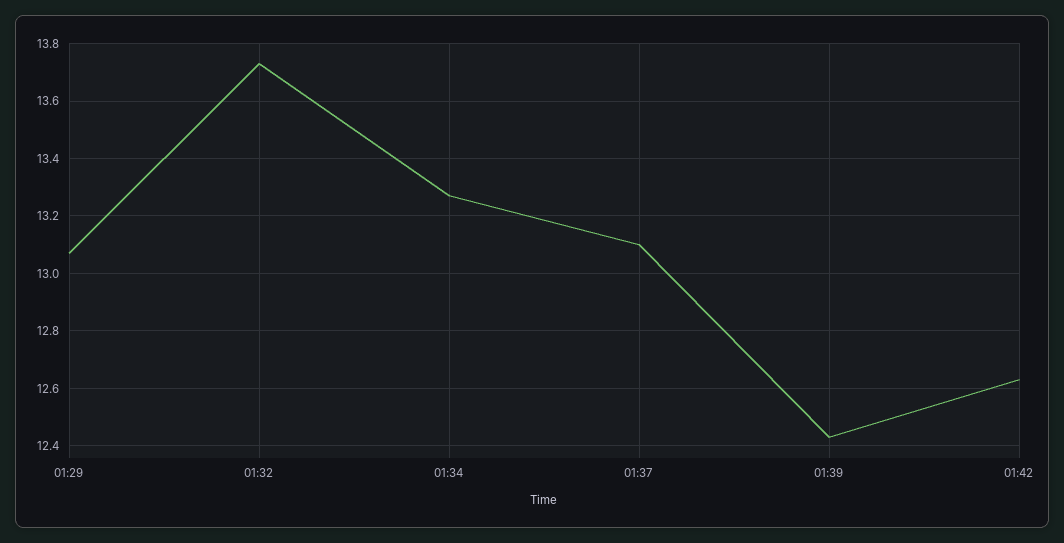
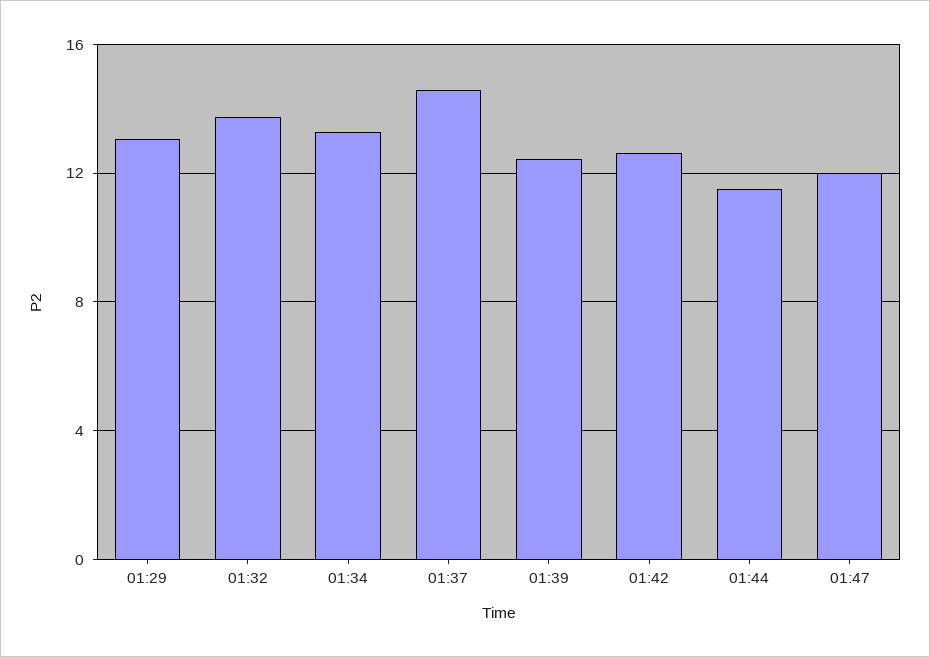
01:37: 13.1 -> 14.5
01:44: none -> 11.5
01:47: none -> 12

